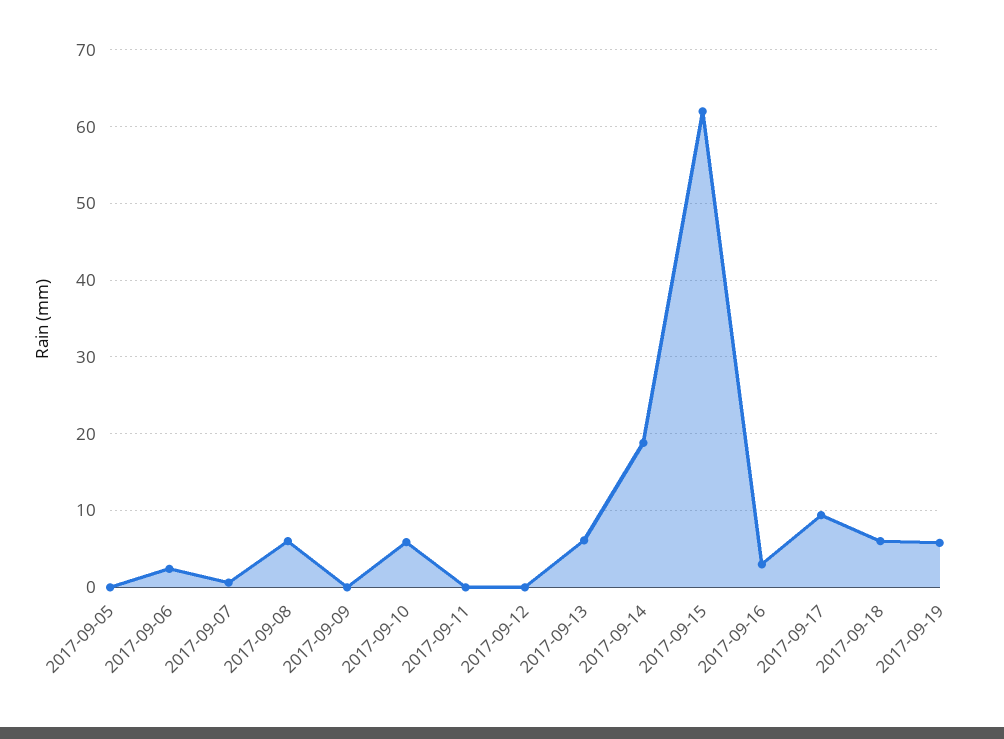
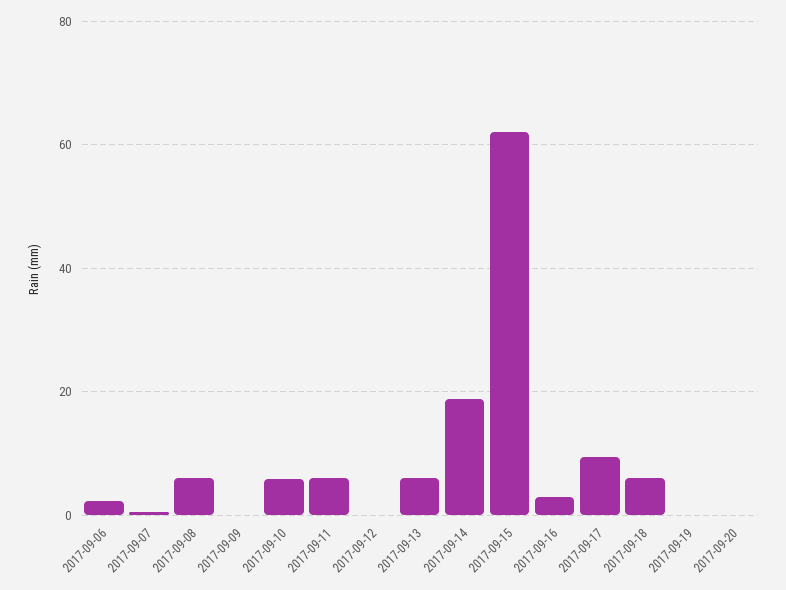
2017-09-05: 0 -> none
2017-09-11: 0 -> 6
2017-09-19: 6 -> 0
2017-09-20: none -> 0

